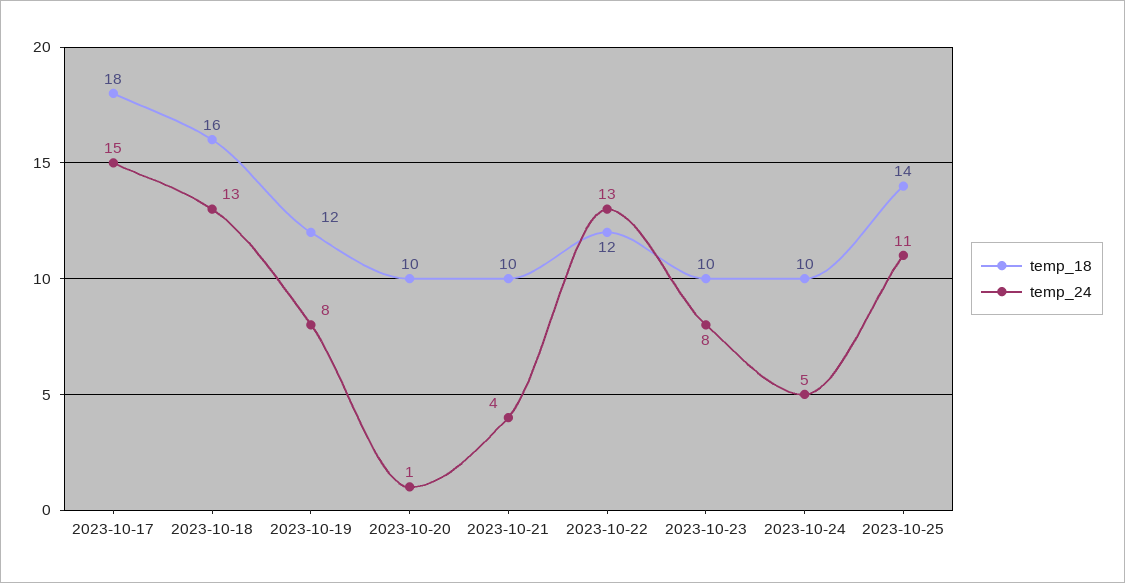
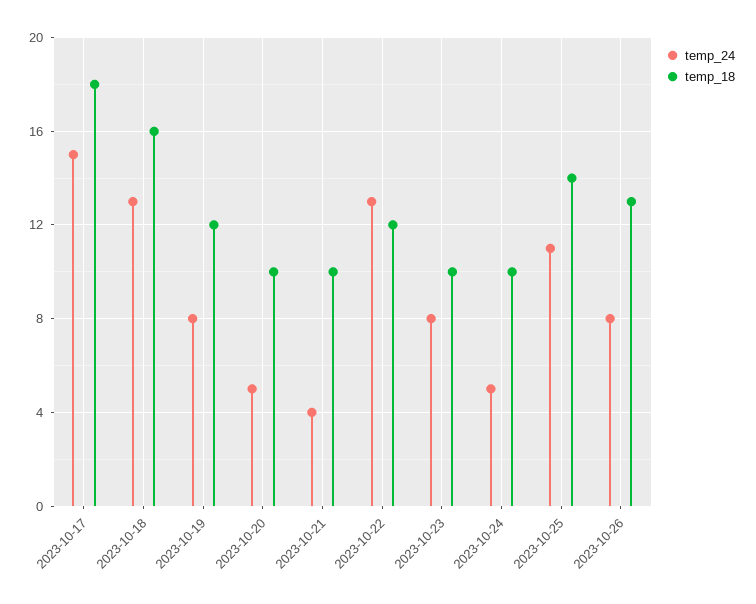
temp_24, 2023-10-20: 1 -> 5
temp_24, 2023-10-26: none -> 8
temp_18, 2023-10-26: none -> 13

